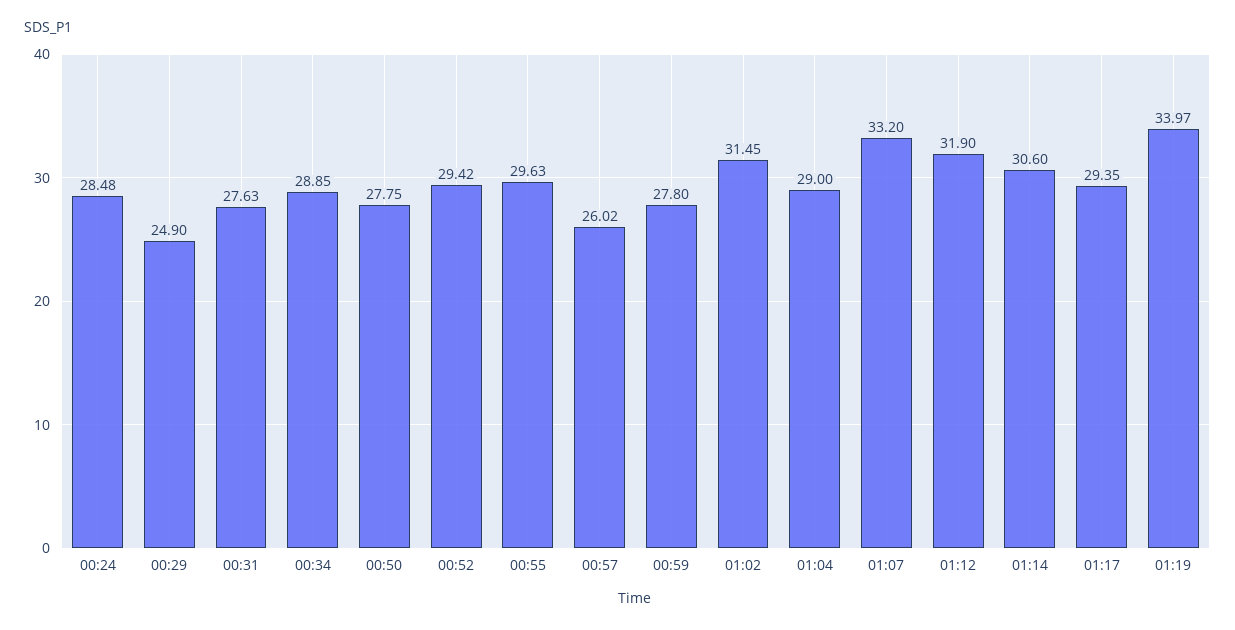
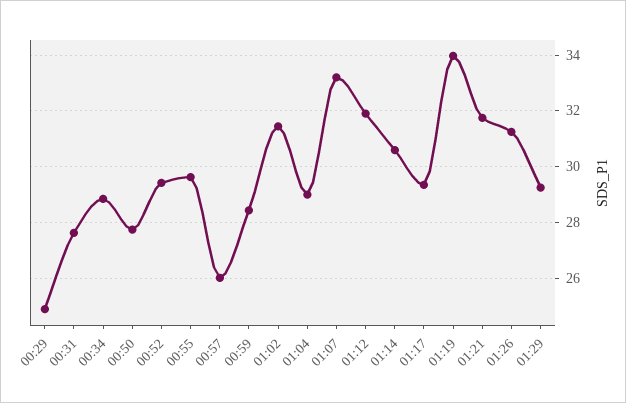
00:24: 28.48 -> none
00:59: 27.8 -> 28.5
01:21: none -> 31.75
01:26: none -> 31.25
01:29: none -> 29.25

